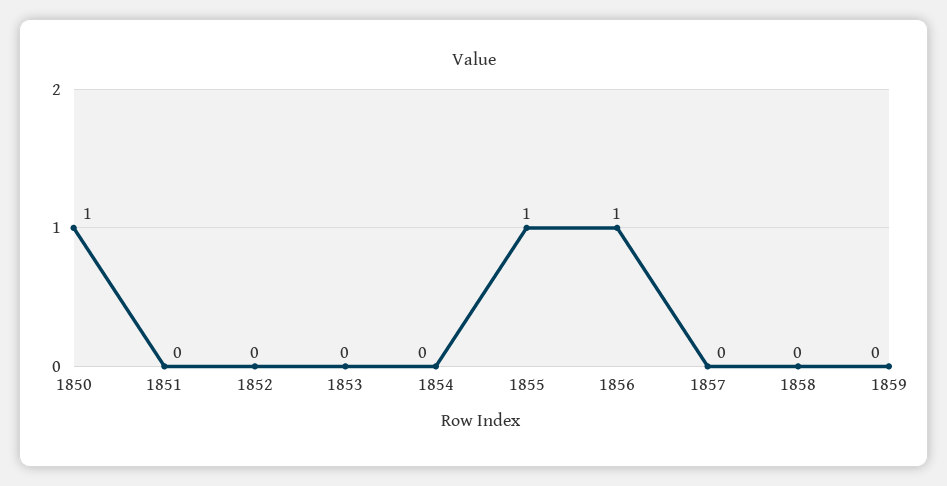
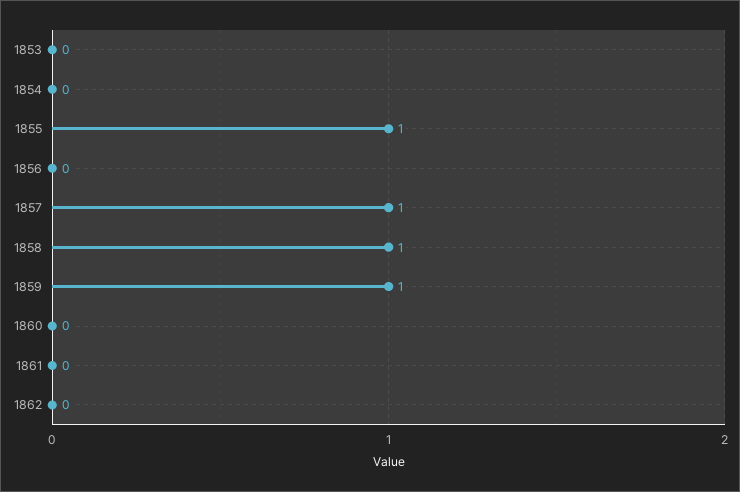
1850: 1 -> none
1851: 0 -> none
1852: 0 -> none
1856: 1 -> 0
1857: 0 -> 1
1858: 0 -> 1
1859: 0 -> 1
1860: none -> 0
1861: none -> 0
1862: none -> 0

